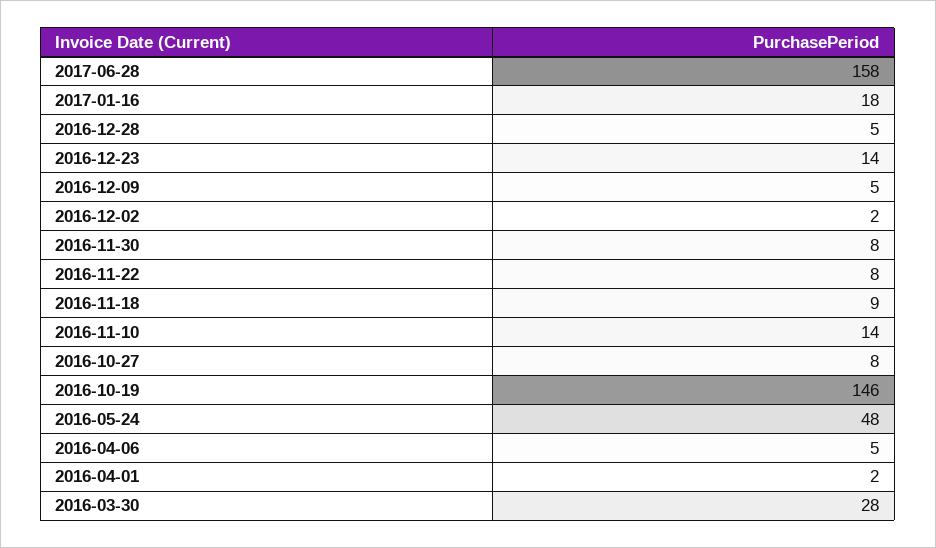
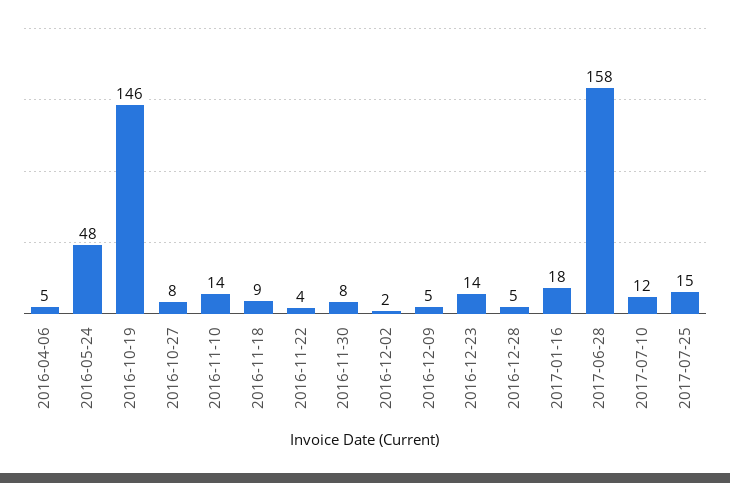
2016-11-22: 8 -> 4
2016-04-01: 2 -> none
2016-03-30: 28 -> none
2017-07-10: none -> 12
2017-07-25: none -> 15

